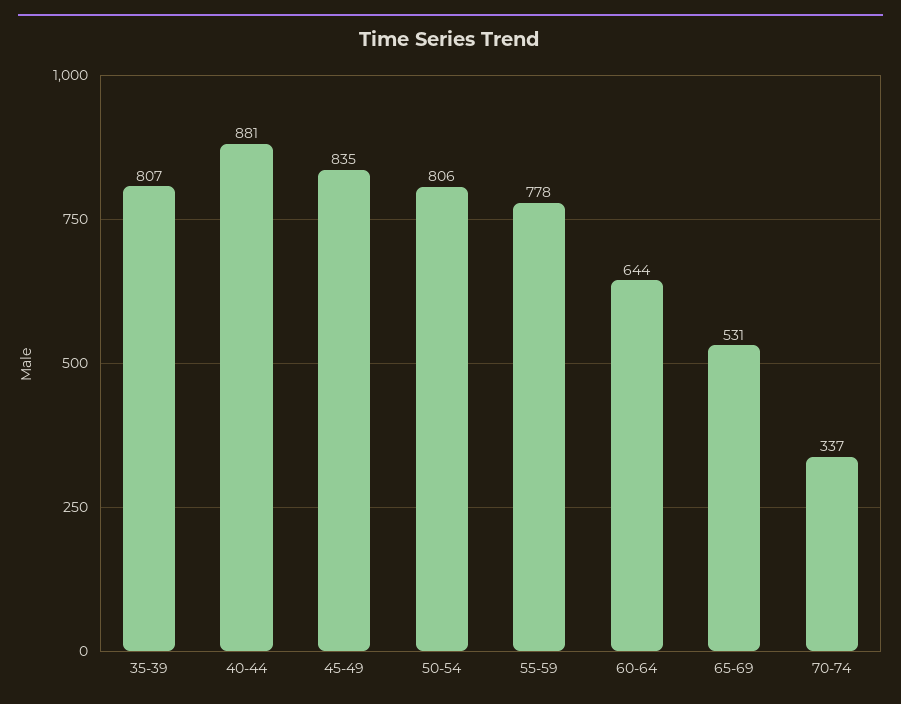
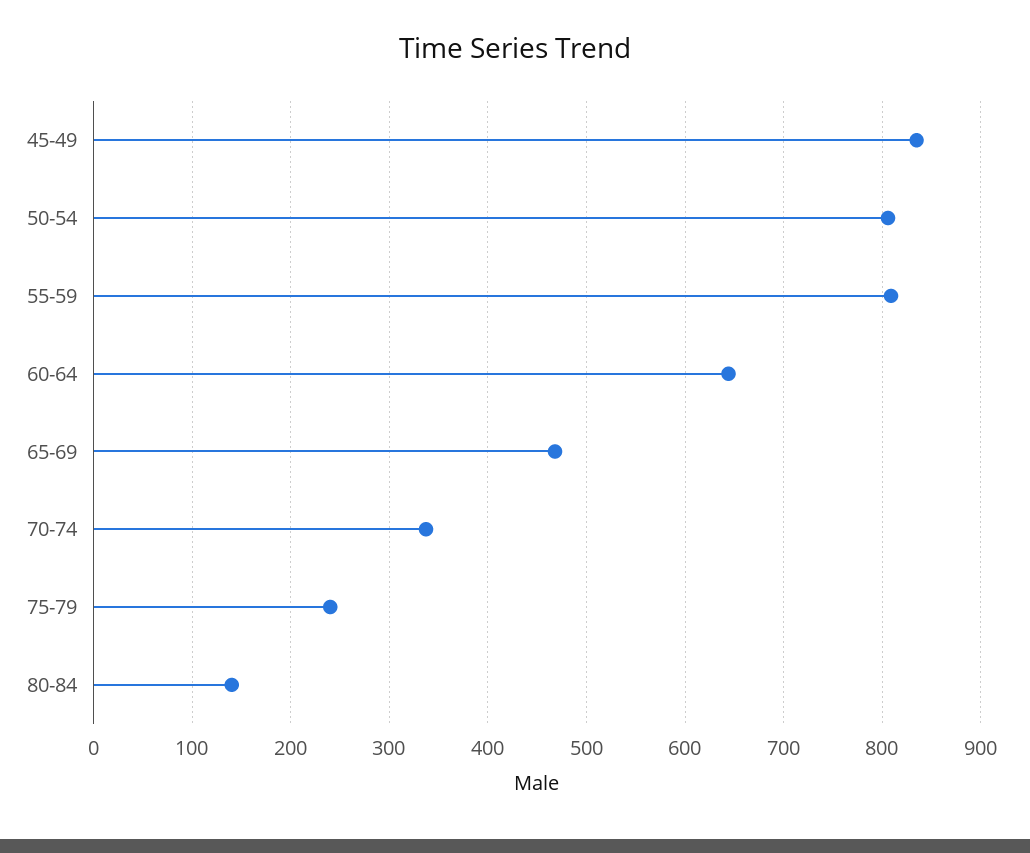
35-39: 807 -> none
40-44: 881 -> none
55-59: 778 -> 810
65-69: 531 -> 470
75-79: none -> 240
80-84: none -> 140

